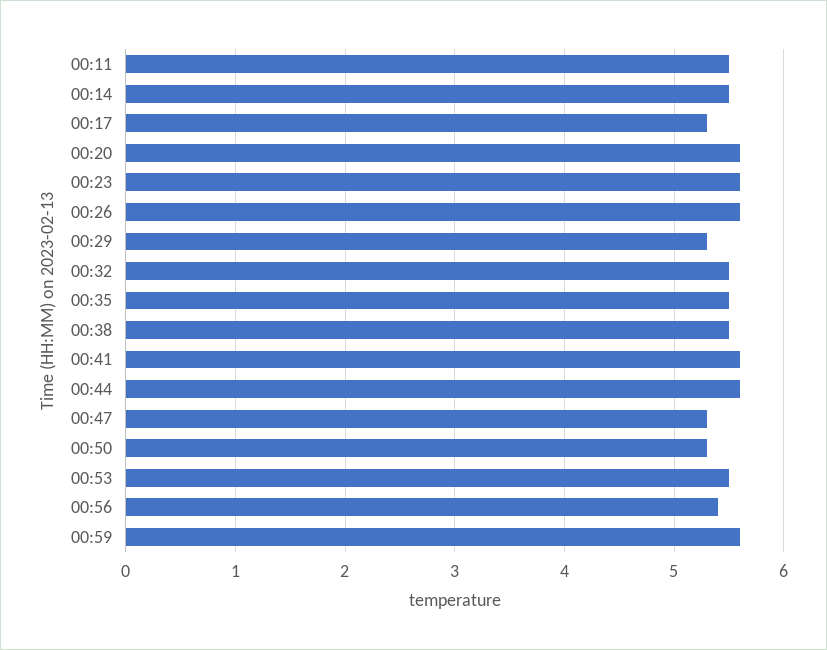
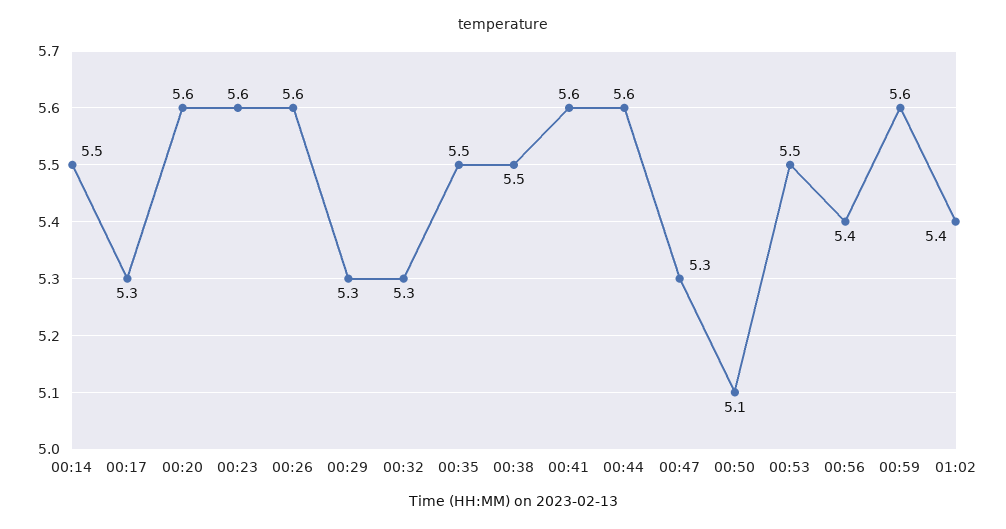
00:11: 5.5 -> none
00:32: 5.5 -> 5.3
00:50: 5.3 -> 5.1
01:02: none -> 5.4

